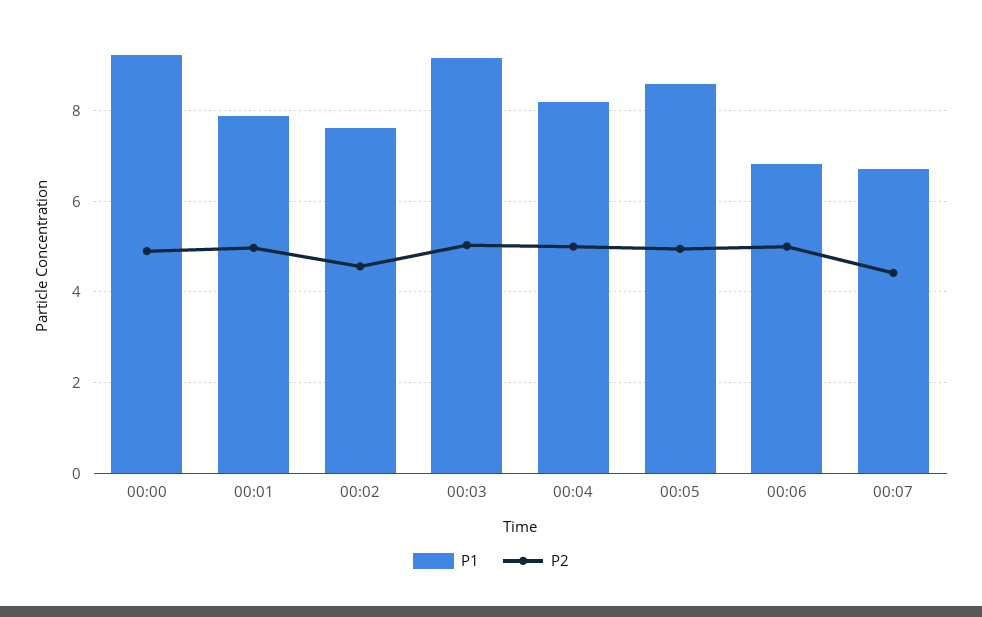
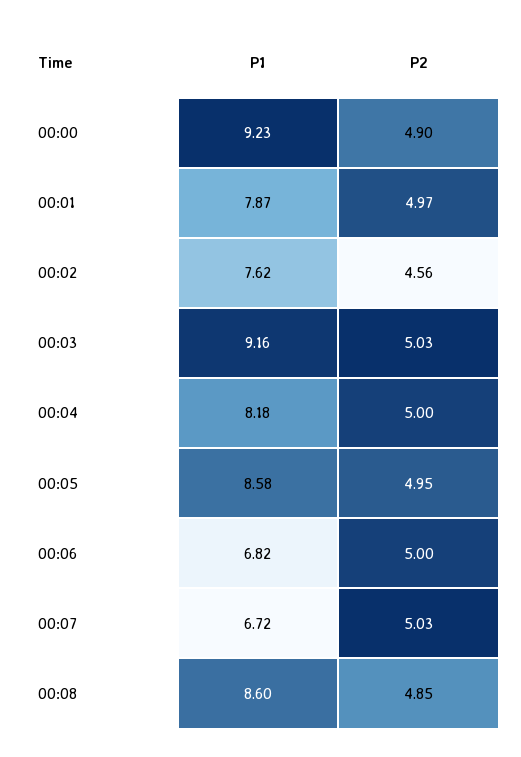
P2, 00:07: 4.4 -> 5.03
P1, 00:08: none -> 8.6
P2, 00:08: none -> 4.85

